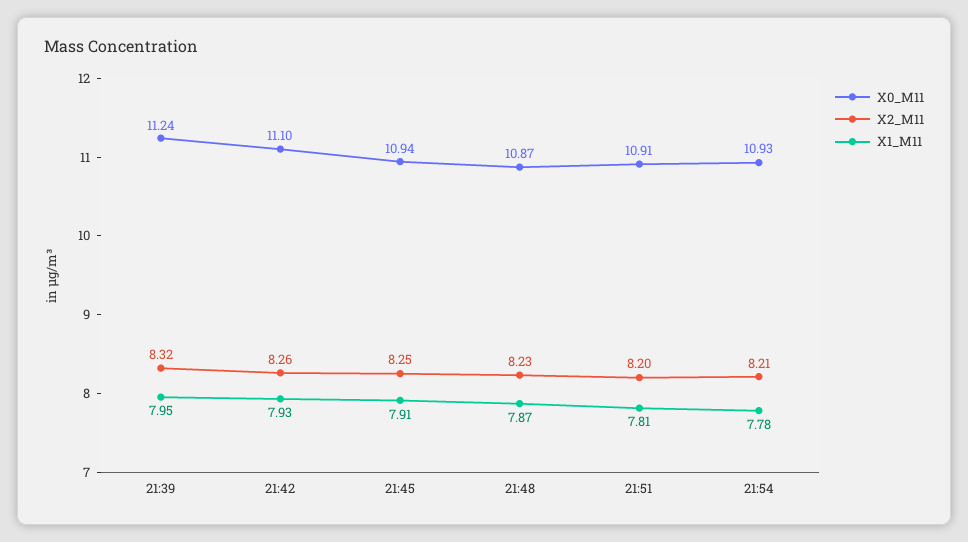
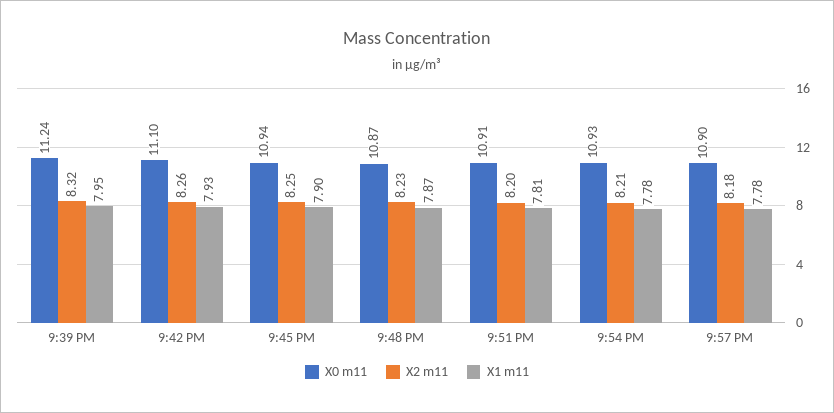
X1_M11, 21:45: 7.91 -> 7.9
X0_M11, 9:57 PM: none -> 10.9
X2_M11, 9:57 PM: none -> 8.18
X1_M11, 9:57 PM: none -> 7.78

